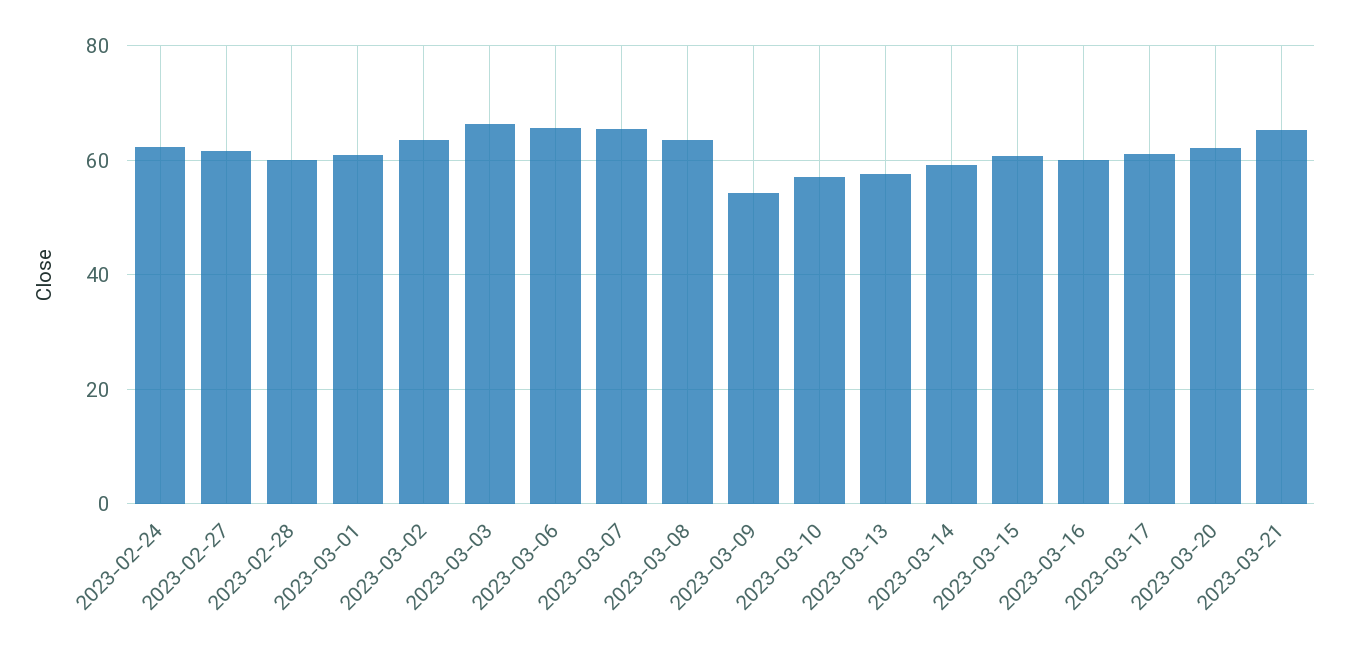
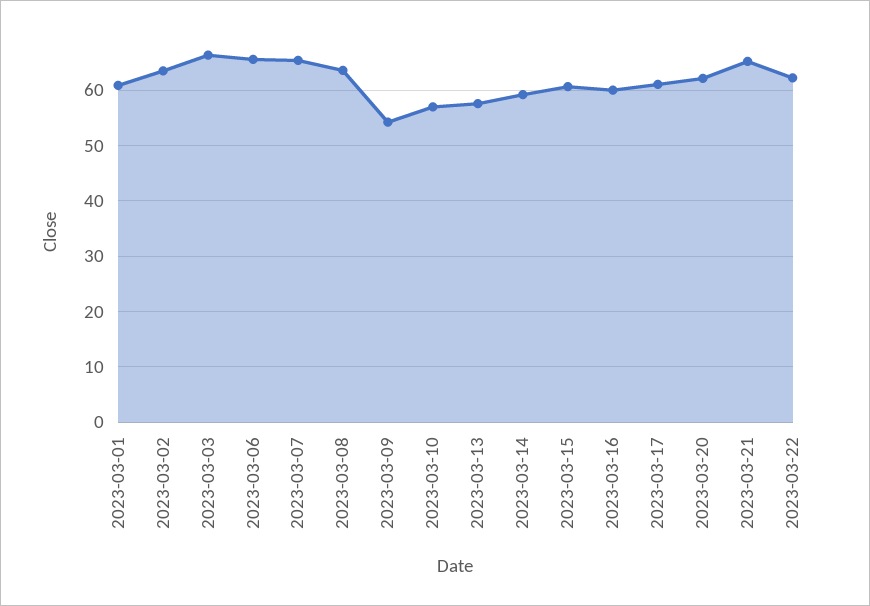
2023-02-24: 62 -> none
2023-02-27: 62 -> none
2023-02-28: 60 -> none
2023-03-22: none -> 62

